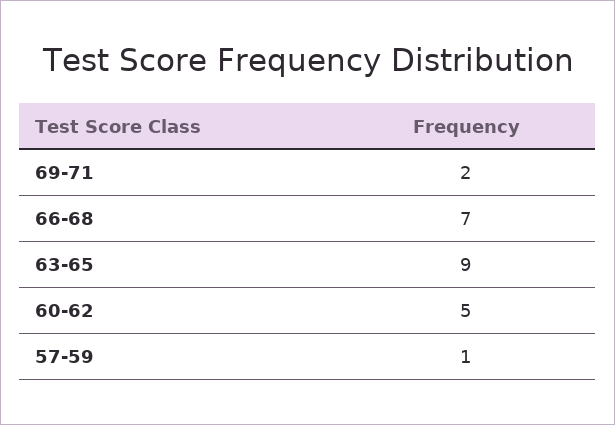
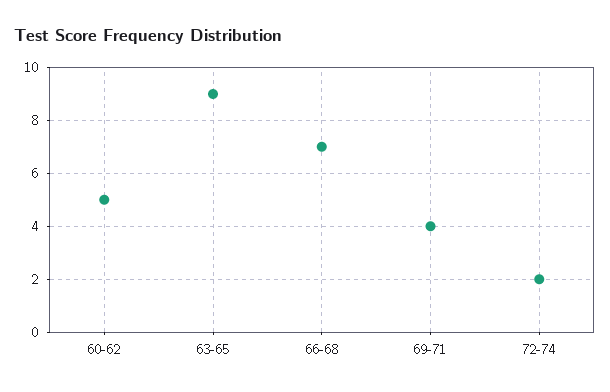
69-71: 2 -> 4
57-59: 1 -> none
72-74: none -> 2

